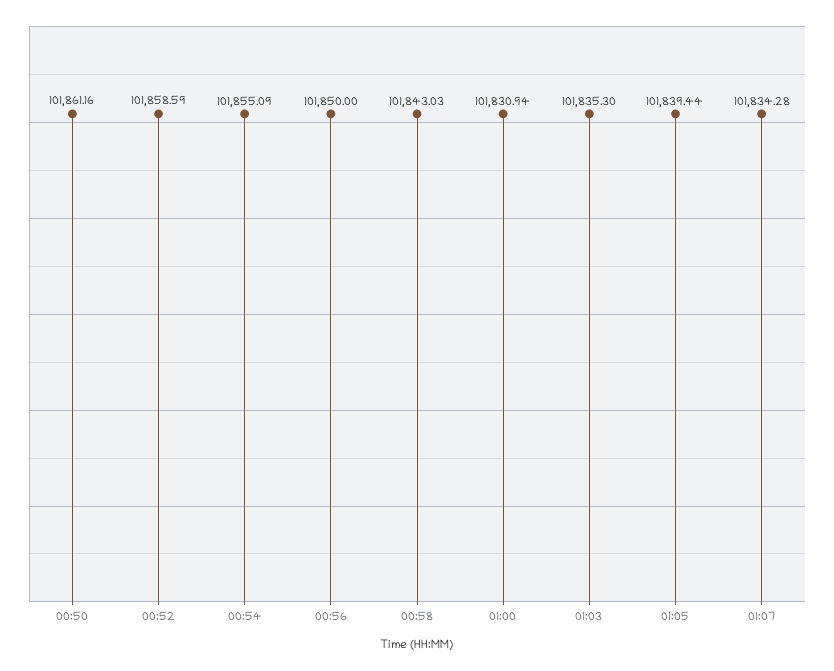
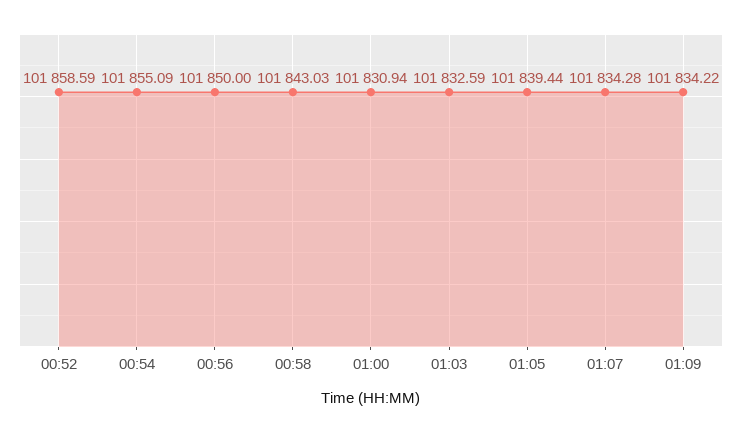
00:50: 101861.16 -> none
01:03: 101835.3 -> 101832.59
01:09: none -> 101834.22

